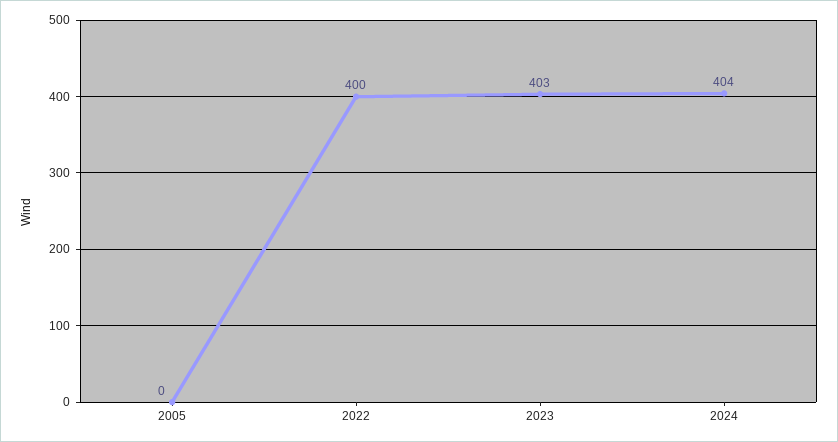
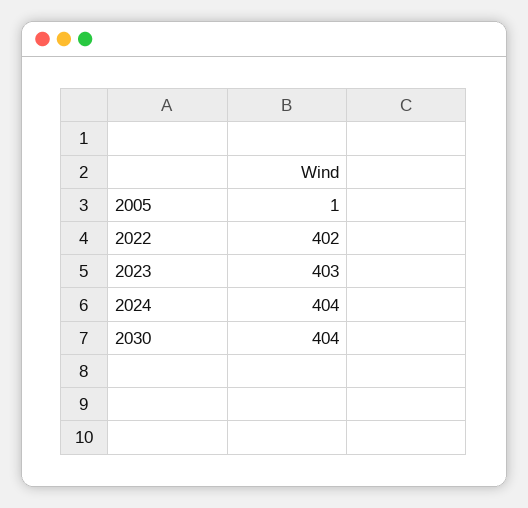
2005: 0 -> 1
2022: 400 -> 402
2030: none -> 404

